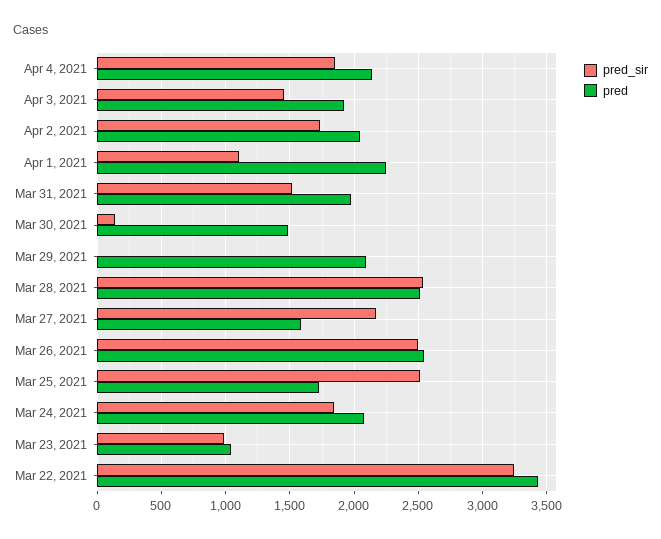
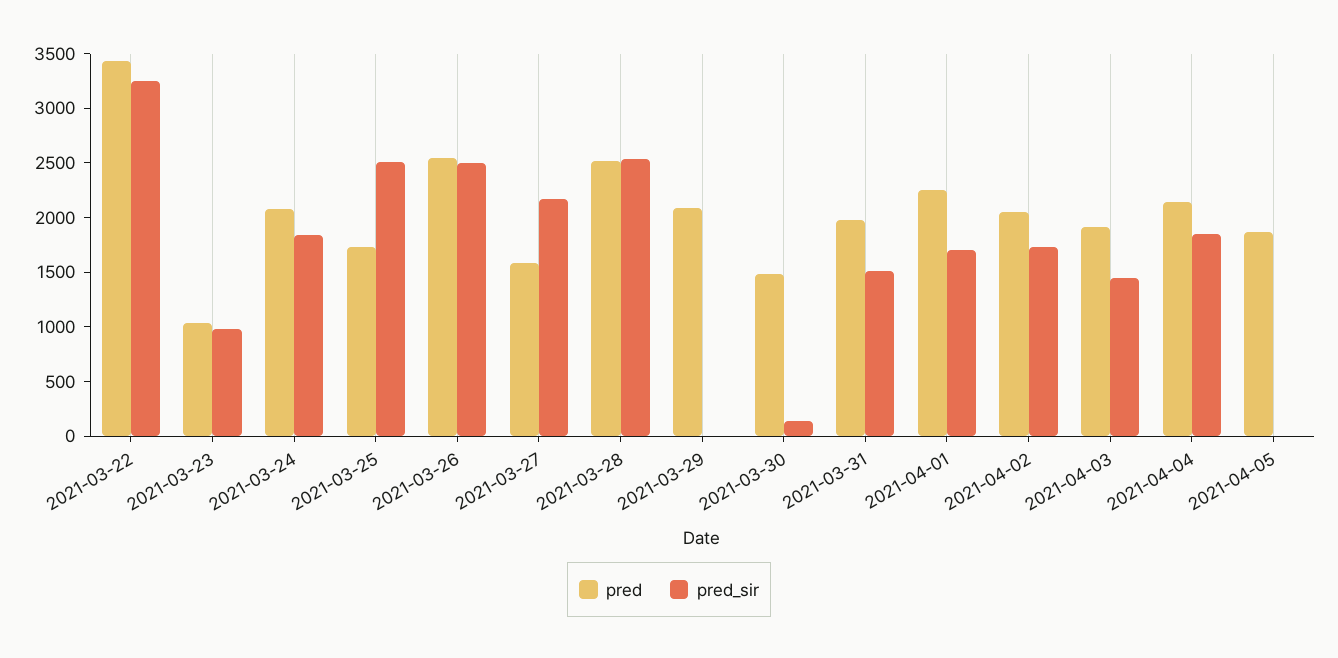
pred_sir, Apr 1, 2021: 1100 -> 1700
pred, 2021-04-05: none -> 1900
pred_sir, 2021-04-05: none -> 0

